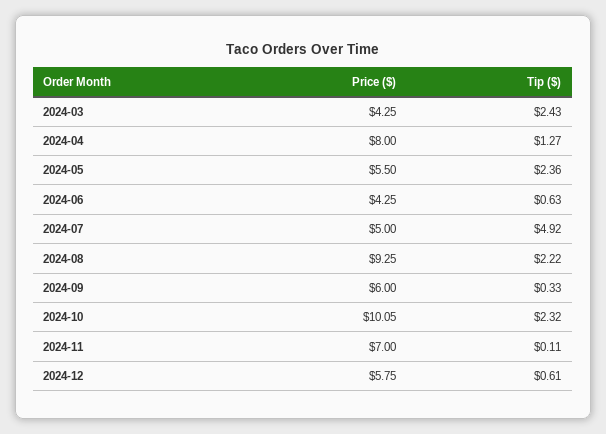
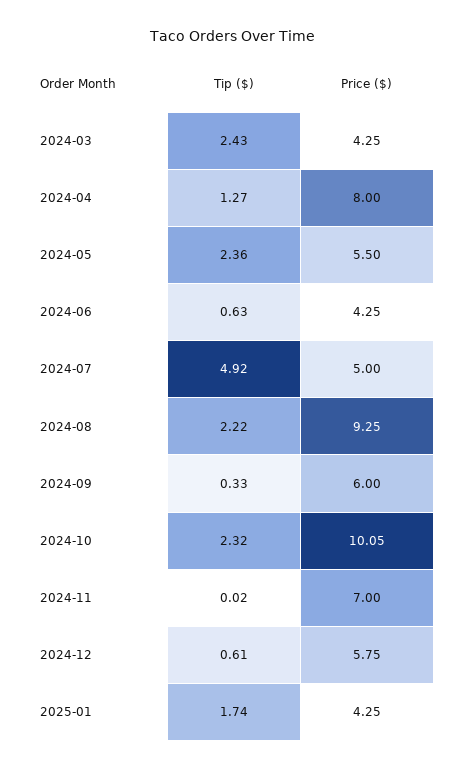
Tip ($), 2024-11: 0.11 -> 0.02
Tip ($), 2025-01: none -> 1.74
Price ($), 2025-01: none -> 4.25

